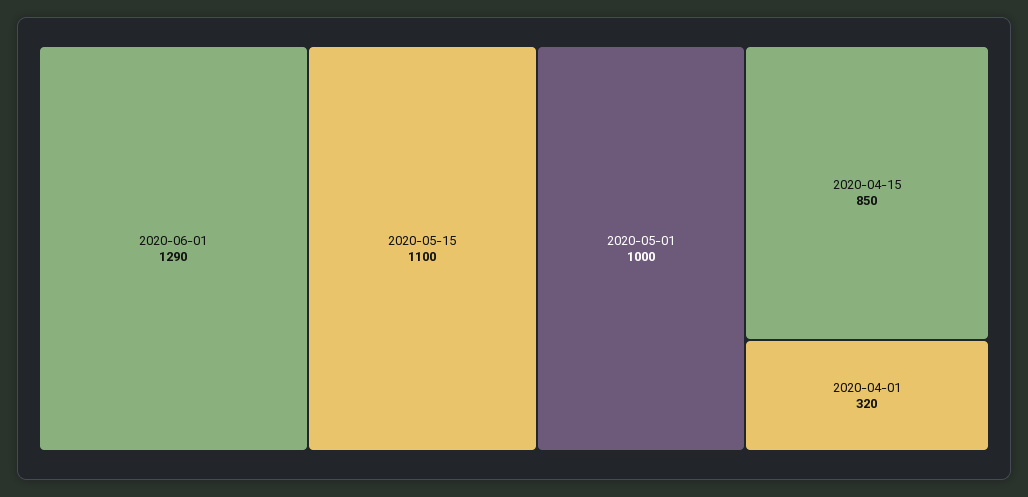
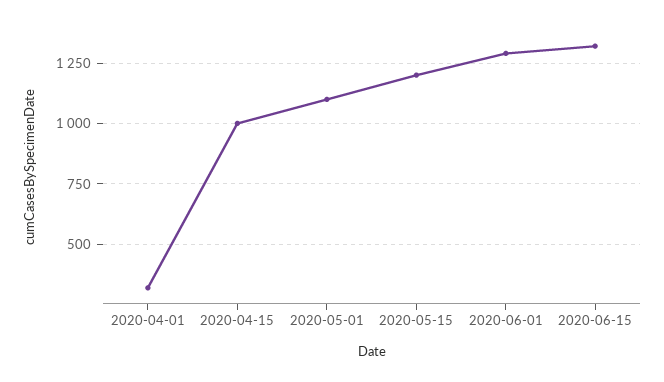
2020-05-15: 1100 -> 1200
2020-05-01: 1000 -> 1100
2020-04-15: 850 -> 1000
2020-06-15: none -> 1325

